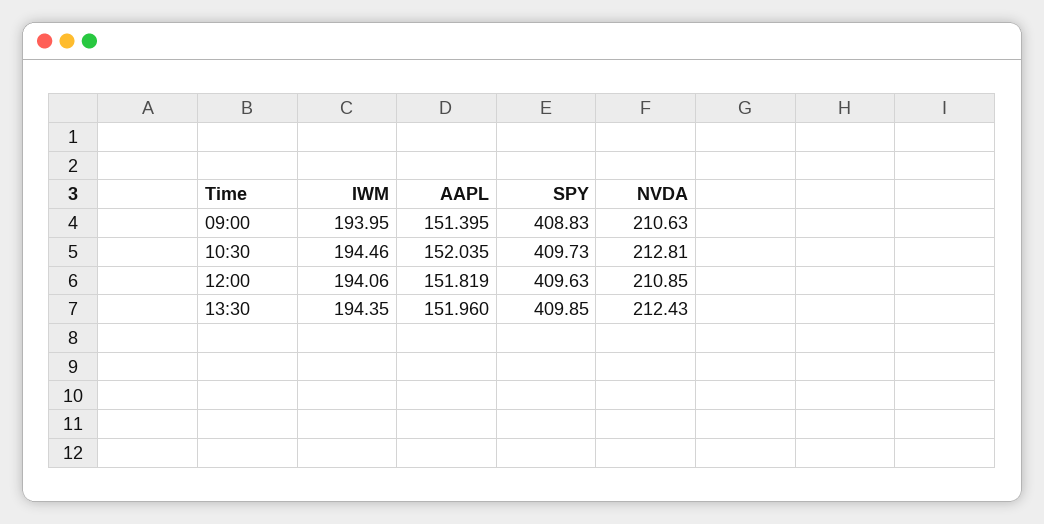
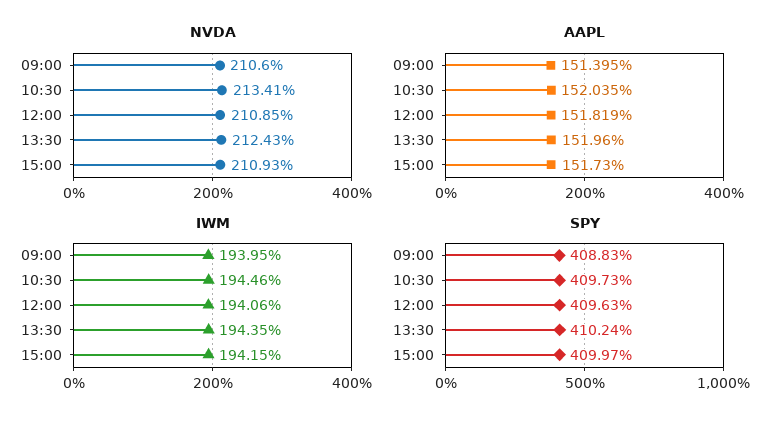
NVDA, 09:00: 210.63 -> 210.6
NVDA, 10:30: 212.81 -> 213.41
SPY, 13:30: 409.85 -> 410.24
NVDA, 15:00: none -> 210.93
AAPL, 15:00: none -> 151.73
IWM, 15:00: none -> 194.15
SPY, 15:00: none -> 409.97

